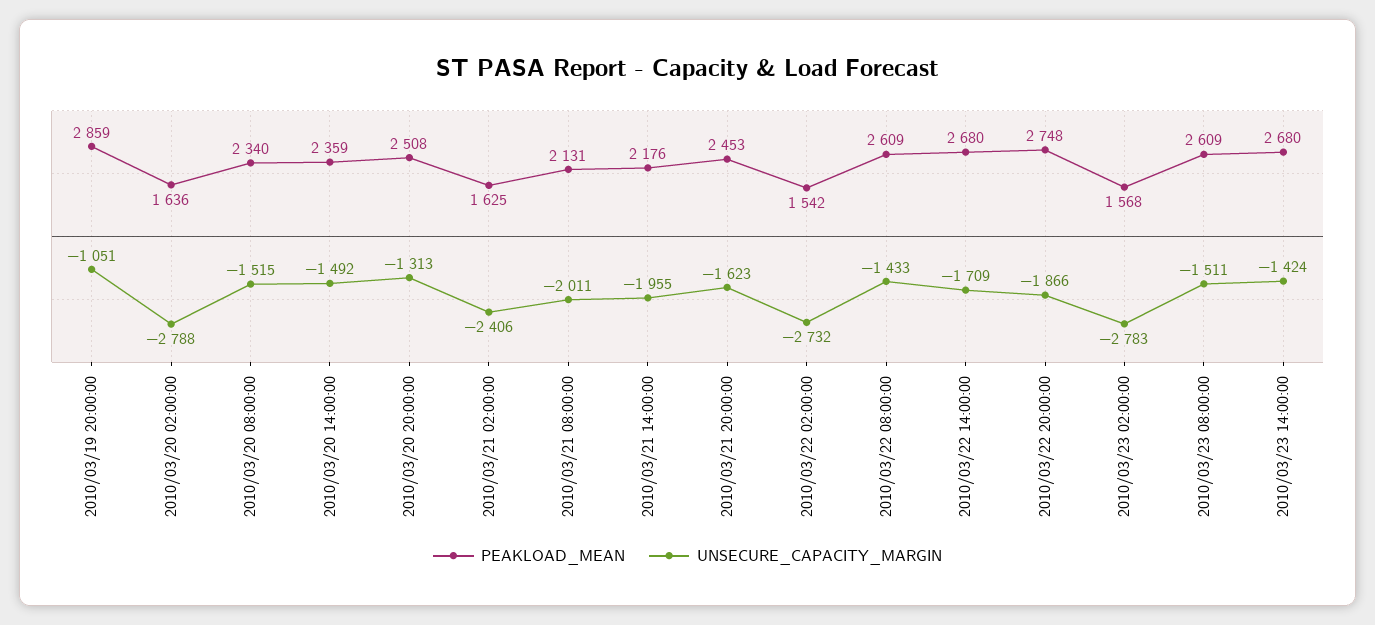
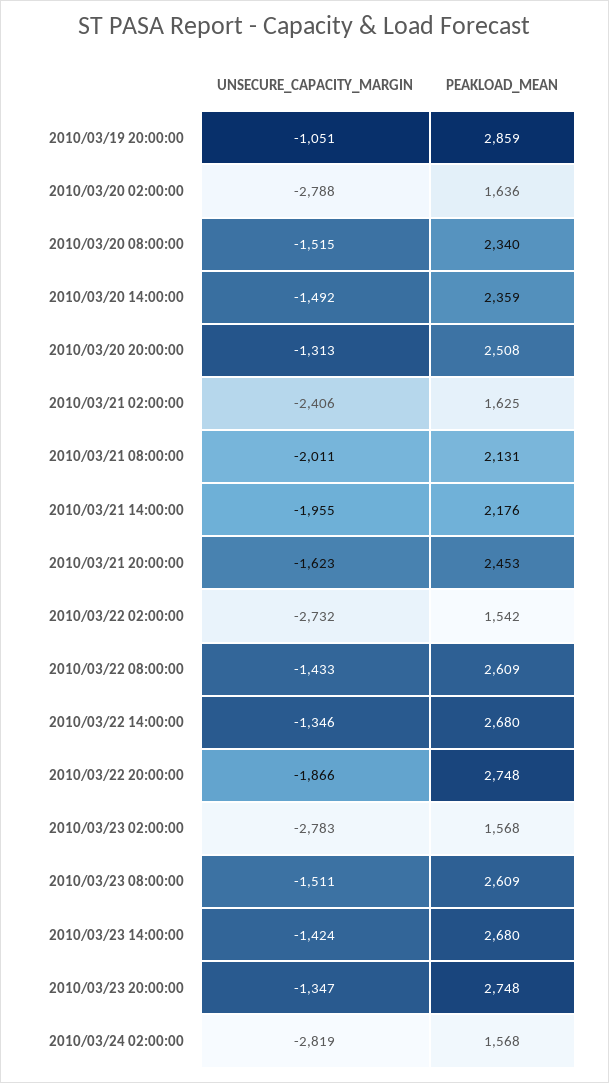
UNSECURE_CAPACITY_MARGIN, 2010/03/22 14:00:00: -1709 -> -1346
UNSECURE_CAPACITY_MARGIN, 2010/03/23 20:00:00: none -> -1347
PEAKLOAD_MEAN, 2010/03/23 20:00:00: none -> 2748
UNSECURE_CAPACITY_MARGIN, 2010/03/24 02:00:00: none -> -2819
PEAKLOAD_MEAN, 2010/03/24 02:00:00: none -> 1568

